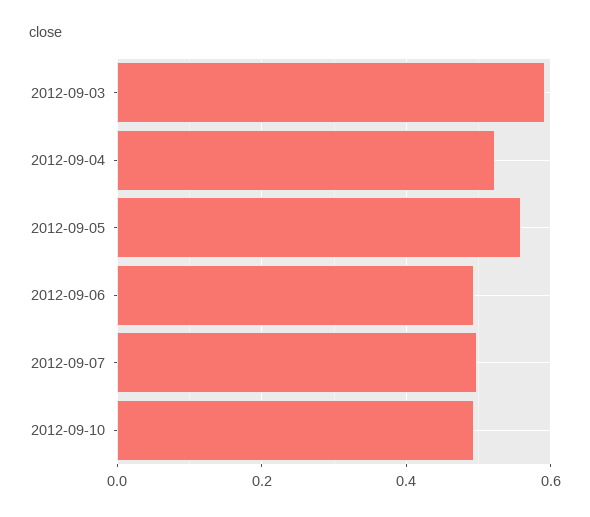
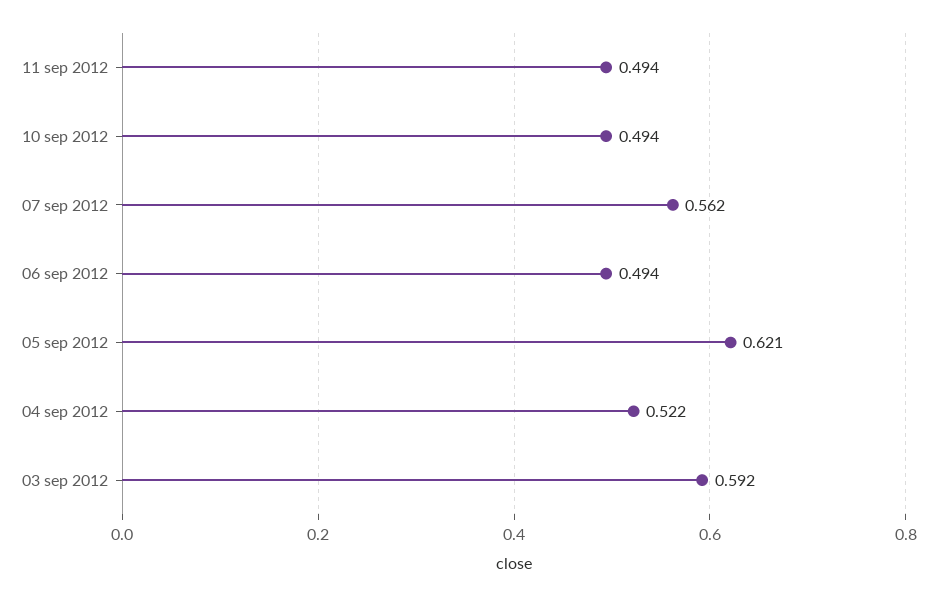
2012-09-05: 0.56 -> 0.621
2012-09-07: 0.5 -> 0.562
11 sep 2012: none -> 0.494

